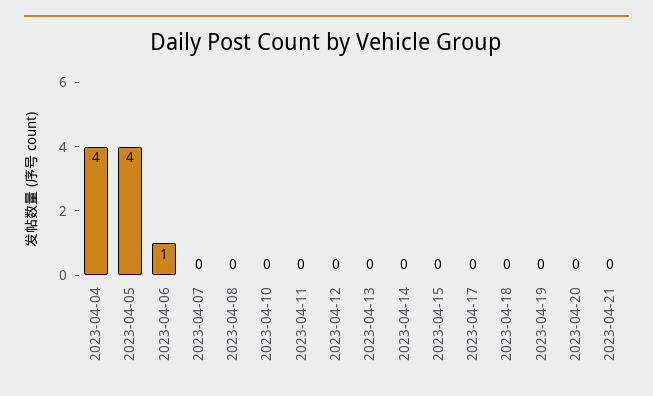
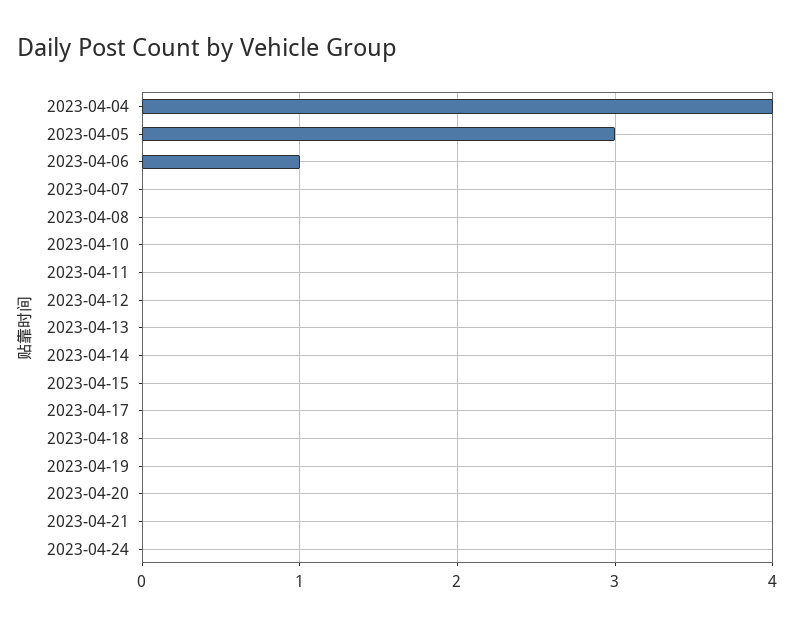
2023-04-05: 4 -> 3
2023-04-24: none -> 0

